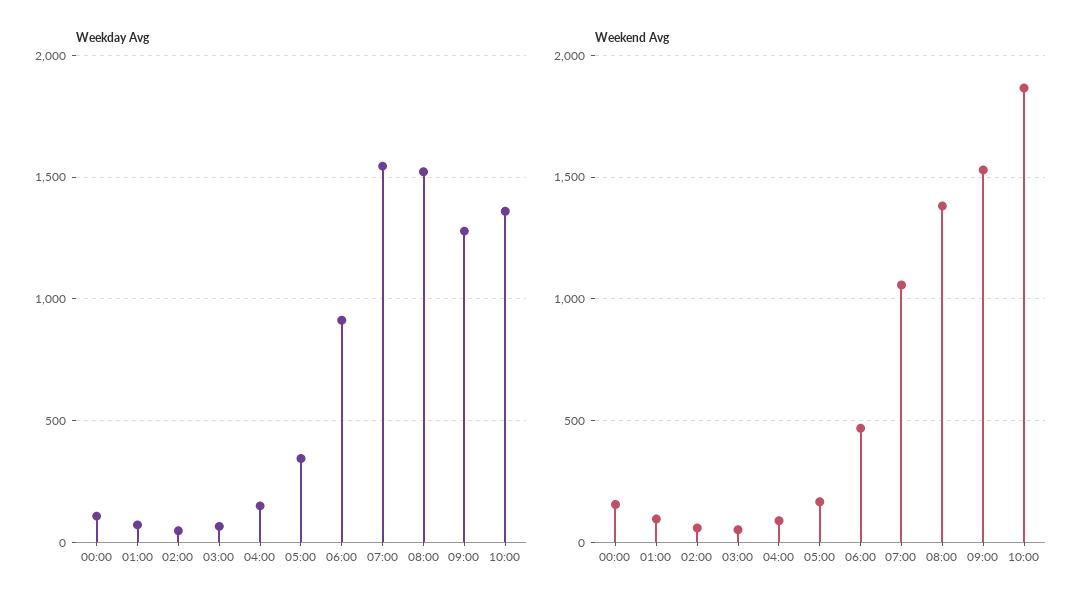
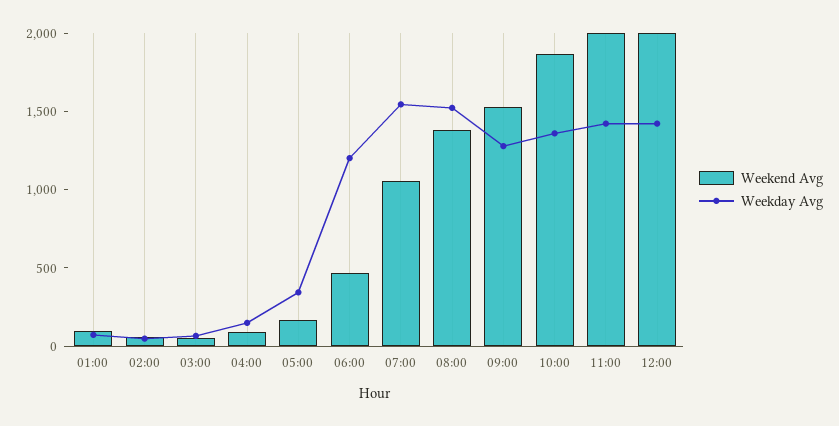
Weekday Avg, 00:00: 100 -> none
Weekday Avg, 06:00: 900 -> 1200
Weekend Avg, 00:00: 150 -> none
Weekend Avg, 11:00: none -> 2000
Weekday Avg, 11:00: none -> 1400
Weekend Avg, 12:00: none -> 2000
Weekday Avg, 12:00: none -> 1400

